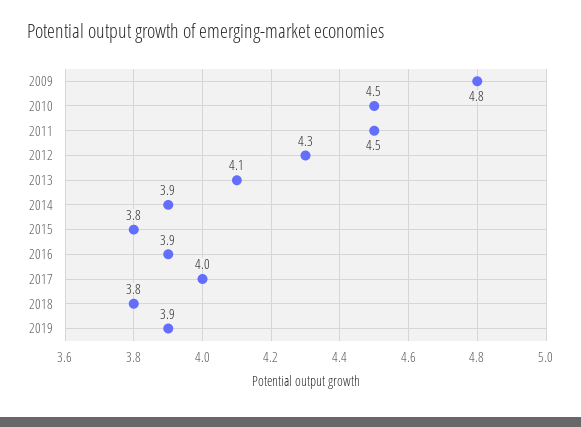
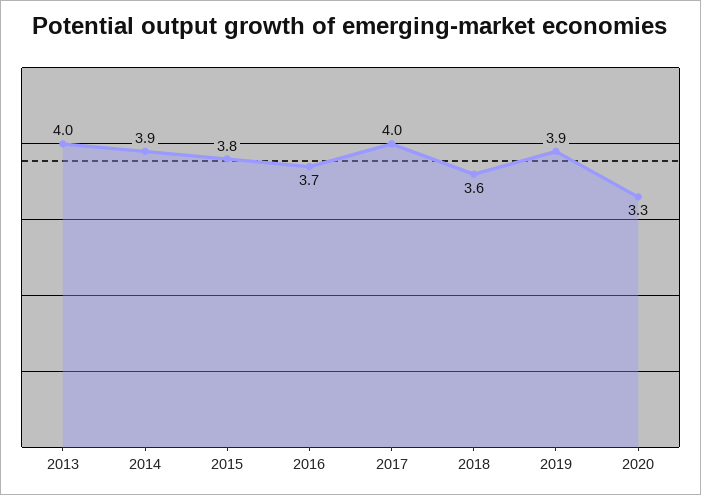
2009: 4.8 -> none
2010: 4.5 -> none
2011: 4.5 -> none
2012: 4.3 -> none
2013: 4.1 -> 4
2016: 3.9 -> 3.7
2018: 3.8 -> 3.6
2020: none -> 3.3

